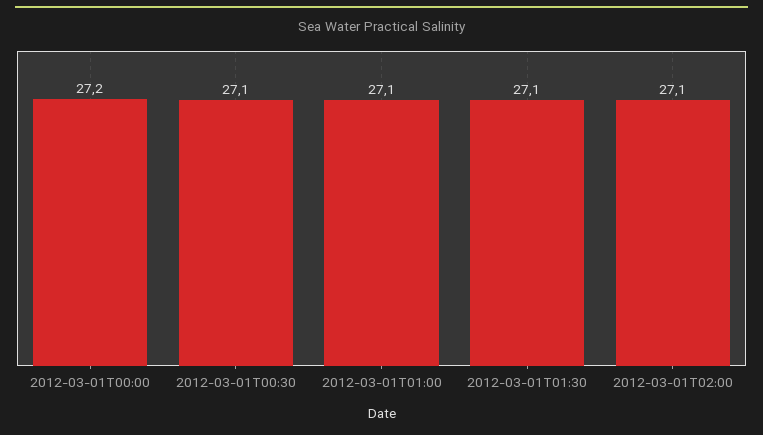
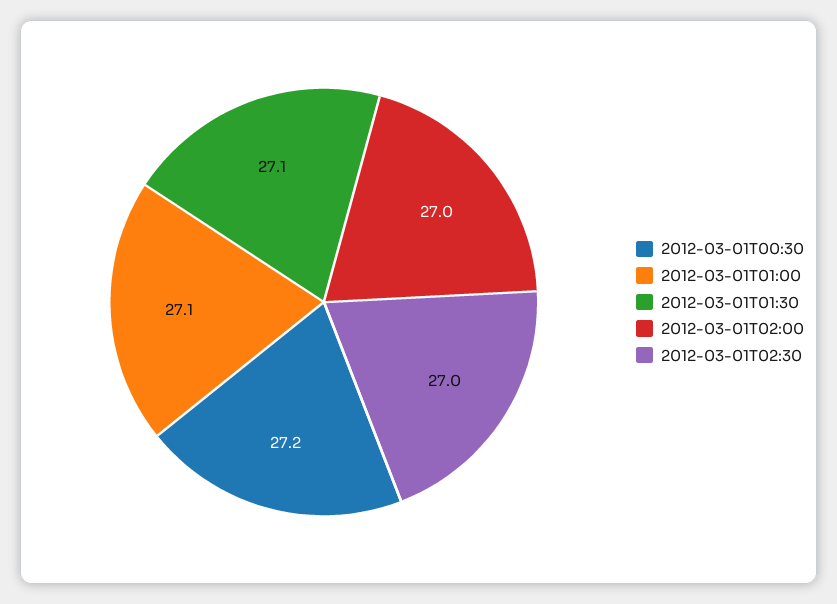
2012-03-01T00:00: 27.2 -> none
2012-03-01T00:30: 27.1 -> 27.2
2012-03-01T02:00: 27.1 -> 27
2012-03-01T02:30: none -> 27

